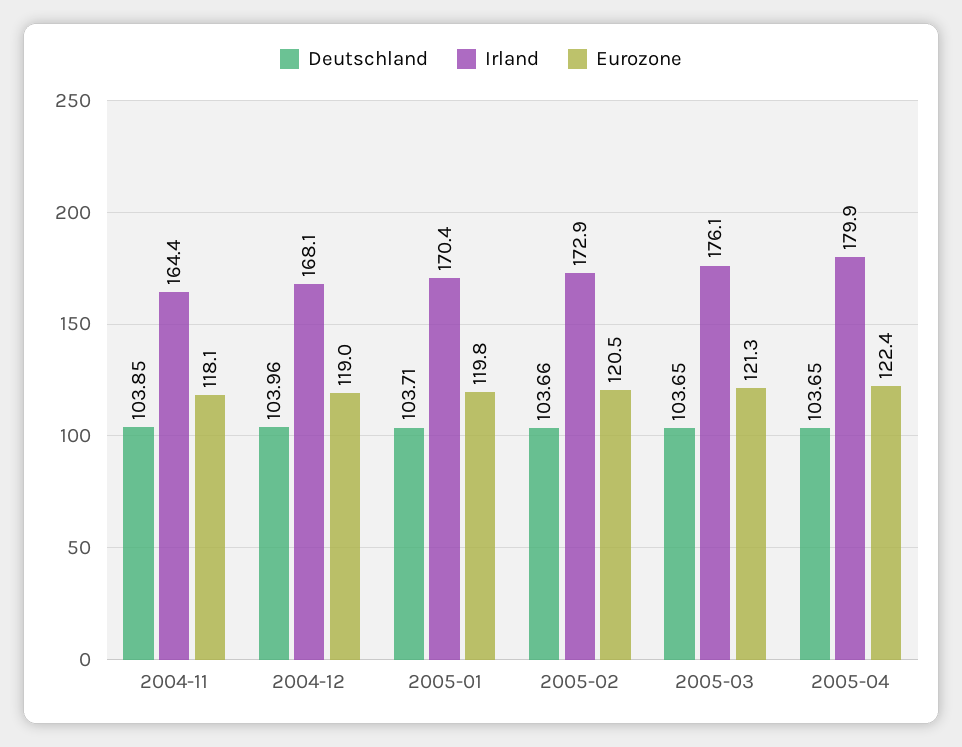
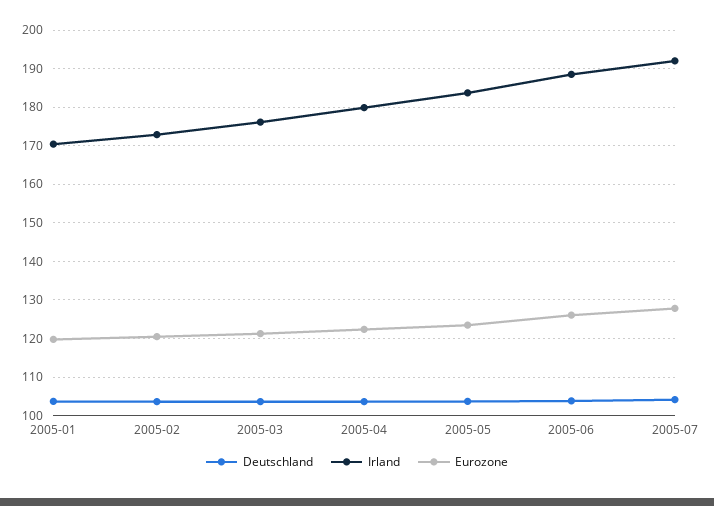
Deutschland, 2004-11: 103.85 -> none
Irland, 2004-11: 164.4 -> none
Eurozone, 2004-11: 118.1 -> none
Deutschland, 2004-12: 103.96 -> none
Irland, 2004-12: 168.1 -> none
Eurozone, 2004-12: 119 -> none
Deutschland, 2005-05: none -> 104
Irland, 2005-05: none -> 184
Eurozone, 2005-05: none -> 124
Deutschland, 2005-06: none -> 104
Irland, 2005-06: none -> 188
Eurozone, 2005-06: none -> 126
Deutschland, 2005-07: none -> 104
Irland, 2005-07: none -> 192
Eurozone, 2005-07: none -> 128

